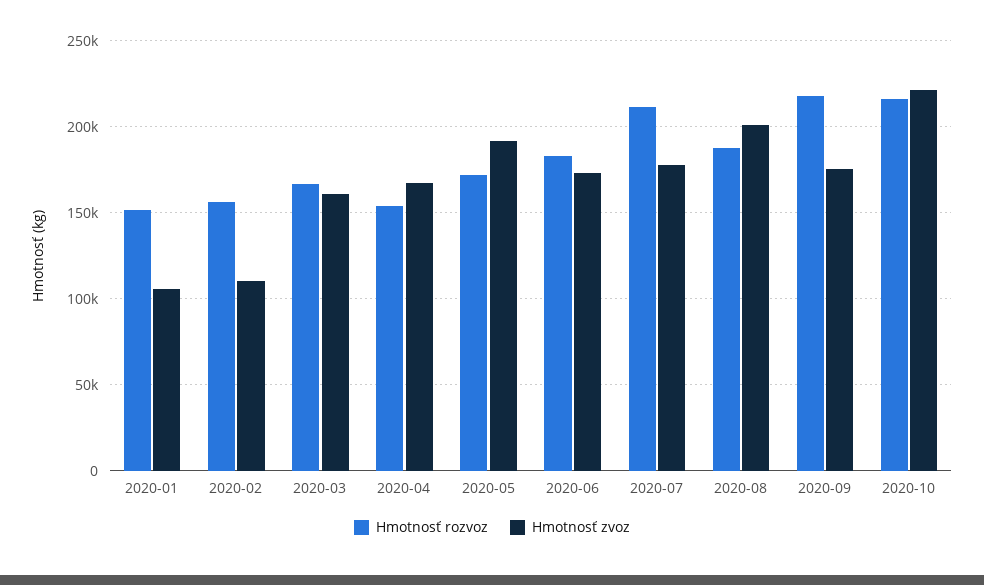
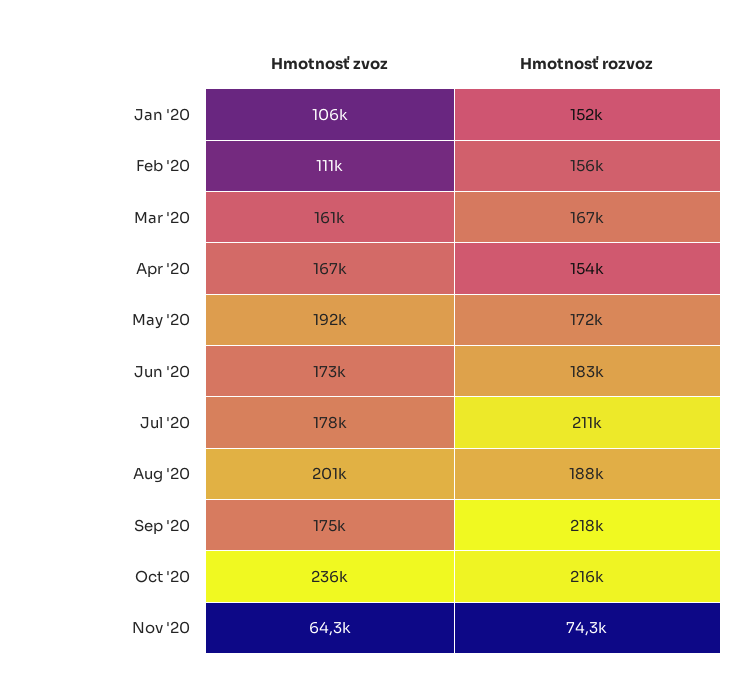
Hmotnosť zvoz, 2020-10: 220000 -> 236000
Hmotnosť zvoz, Nov '20: none -> 64300
Hmotnosť rozvoz, Nov '20: none -> 74300

